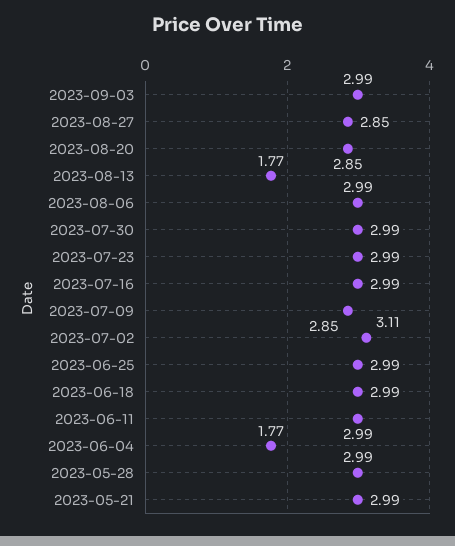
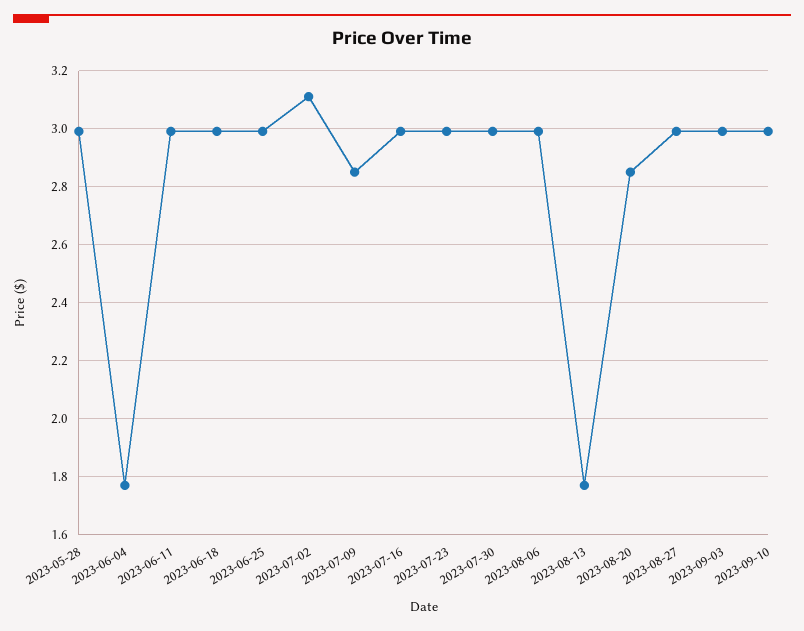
2023-08-27: 2.85 -> 3
2023-05-21: 2.99 -> none
2023-09-10: none -> 3

